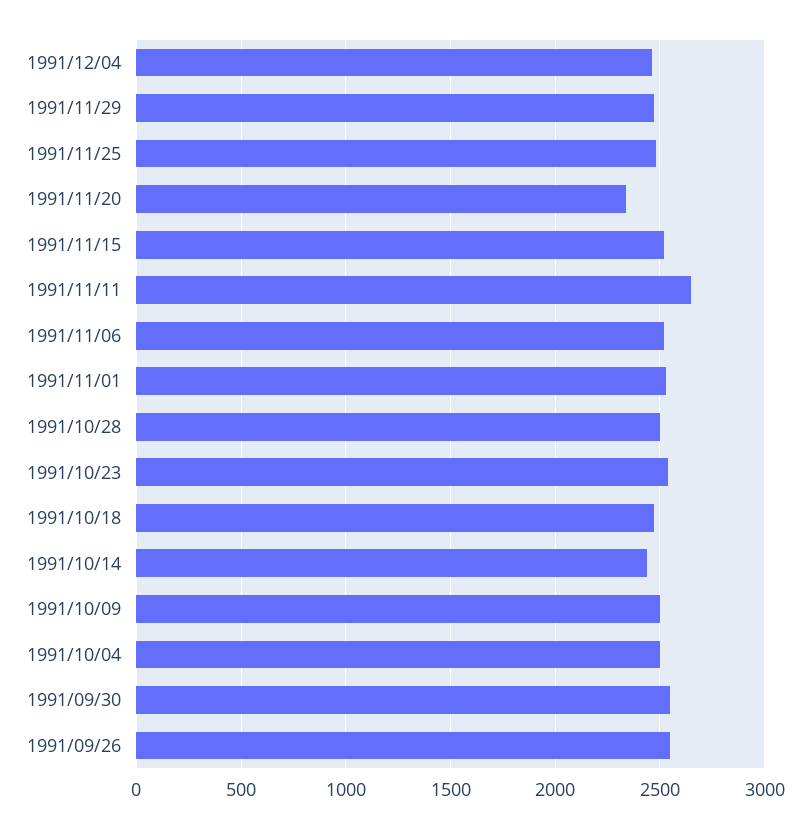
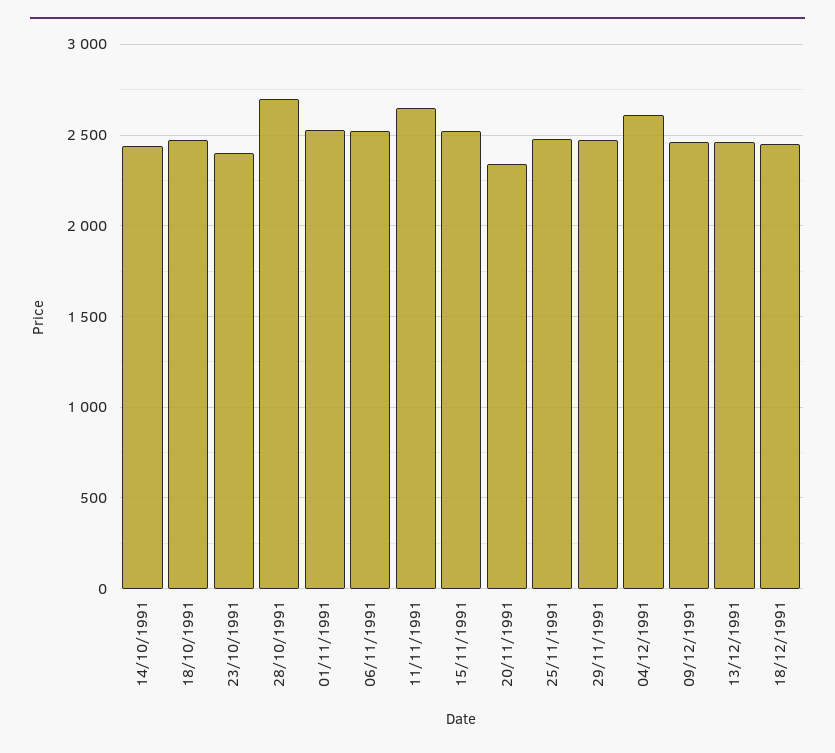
1991/12/04: 2450 -> 2600
1991/10/28: 2500 -> 2700
1991/10/23: 2550 -> 2400
1991/10/09: 2500 -> none
1991/10/04: 2500 -> none
1991/09/30: 2550 -> none
1991/09/26: 2550 -> none
09/12/1991: none -> 2450
13/12/1991: none -> 2450
18/12/1991: none -> 2450

